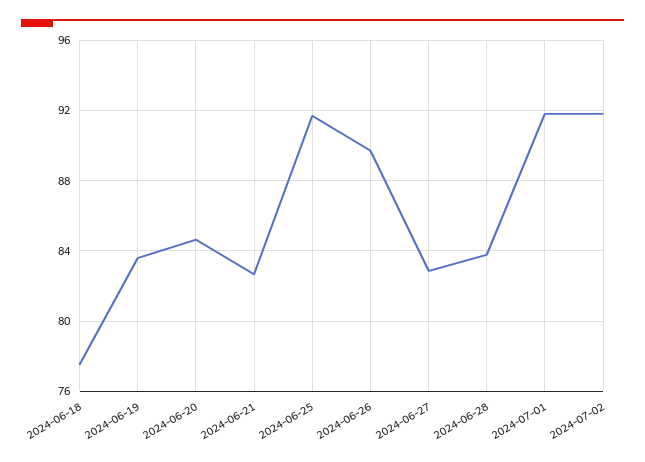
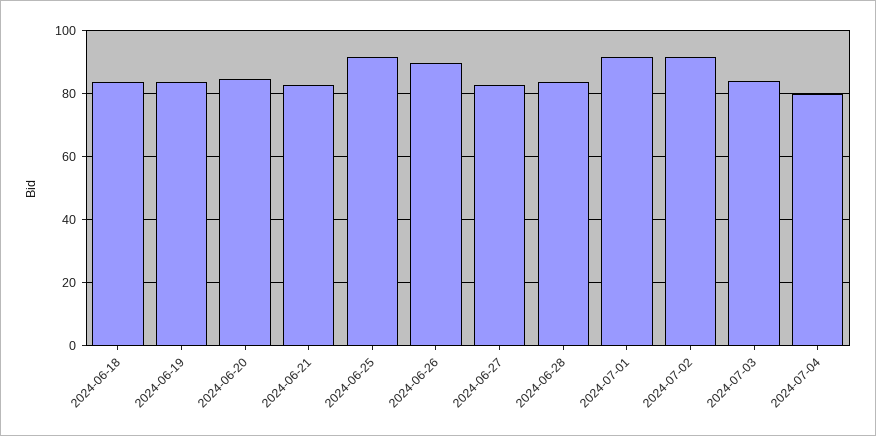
2024-06-18: 77.5 -> 84
2024-07-03: none -> 84
2024-07-04: none -> 80

